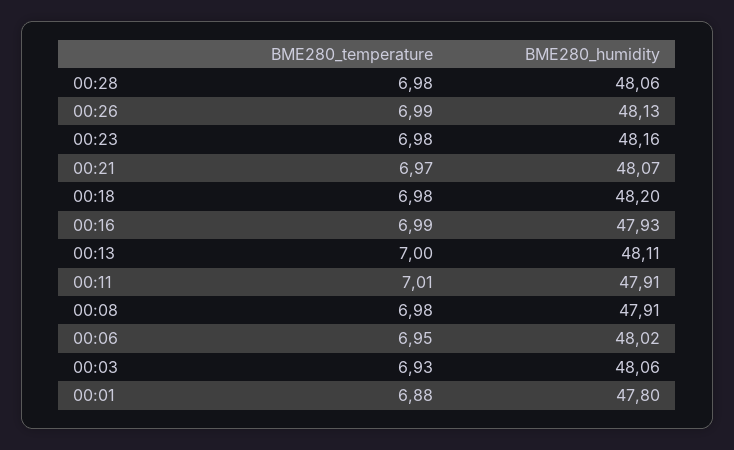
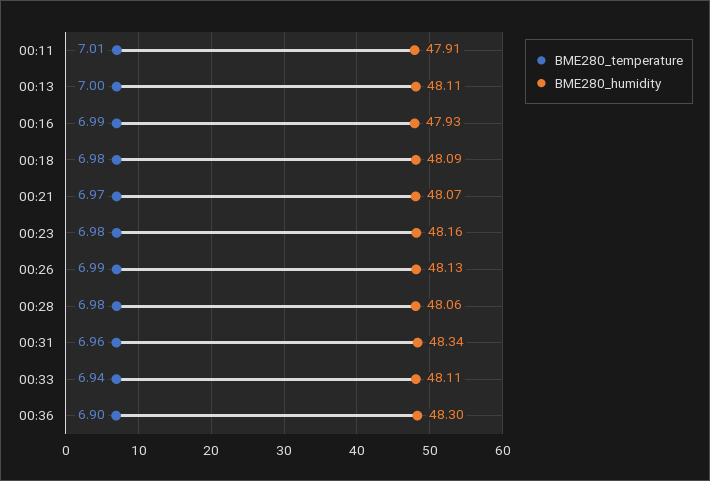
BME280_humidity, 00:18: 48.2 -> 48.09
BME280_temperature, 00:08: 6.98 -> none
BME280_humidity, 00:08: 47.91 -> none
BME280_temperature, 00:06: 6.95 -> none
BME280_humidity, 00:06: 48.02 -> none
BME280_temperature, 00:03: 6.93 -> none
BME280_humidity, 00:03: 48.06 -> none
BME280_temperature, 00:01: 6.88 -> none
BME280_humidity, 00:01: 47.8 -> none
BME280_temperature, 00:31: none -> 6.96
BME280_humidity, 00:31: none -> 48.34
BME280_temperature, 00:33: none -> 6.94
BME280_humidity, 00:33: none -> 48.11
BME280_temperature, 00:36: none -> 6.9
BME280_humidity, 00:36: none -> 48.3

